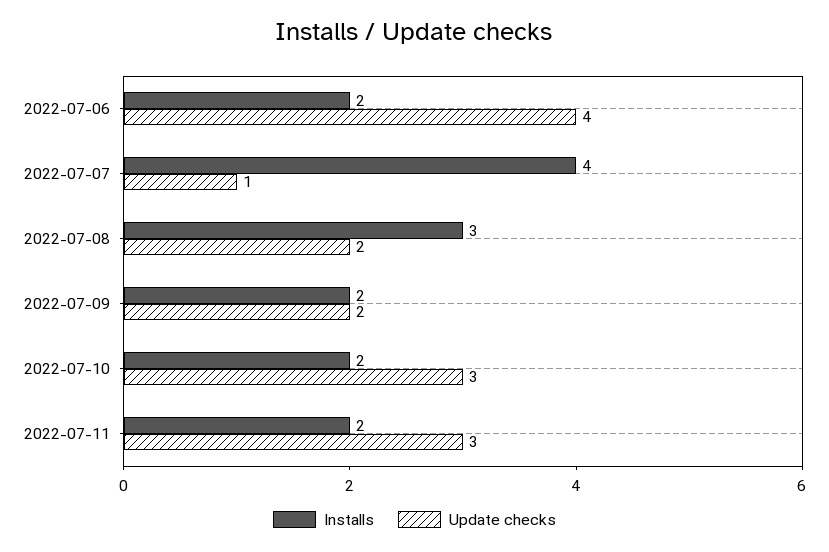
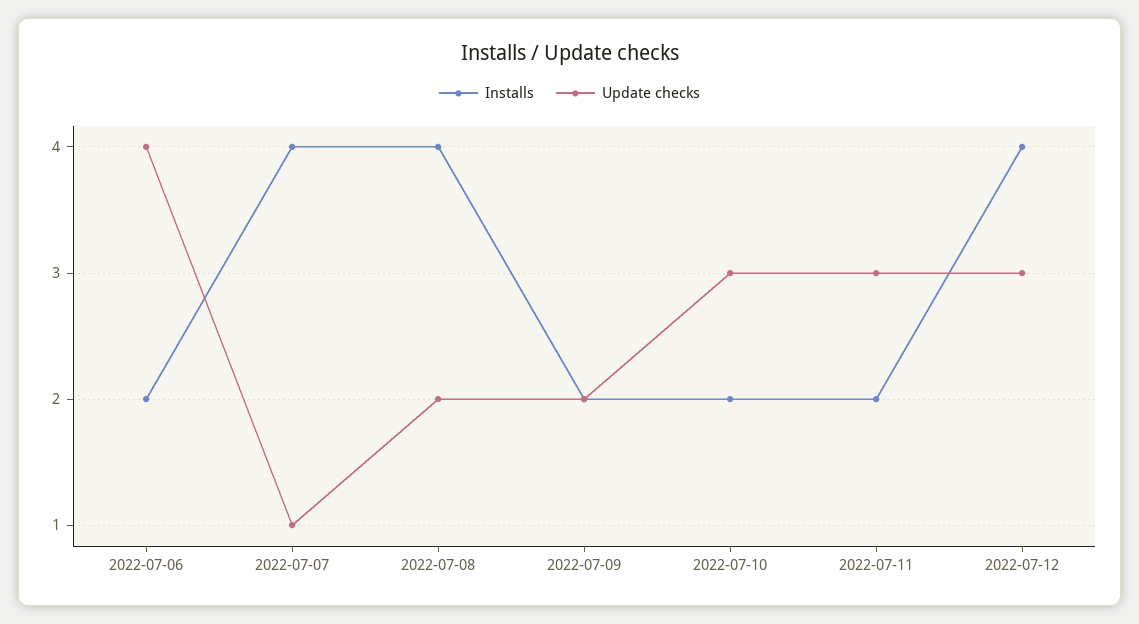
Installs, 2022-07-08: 3 -> 4
Installs, 2022-07-12: none -> 4
Update checks, 2022-07-12: none -> 3

